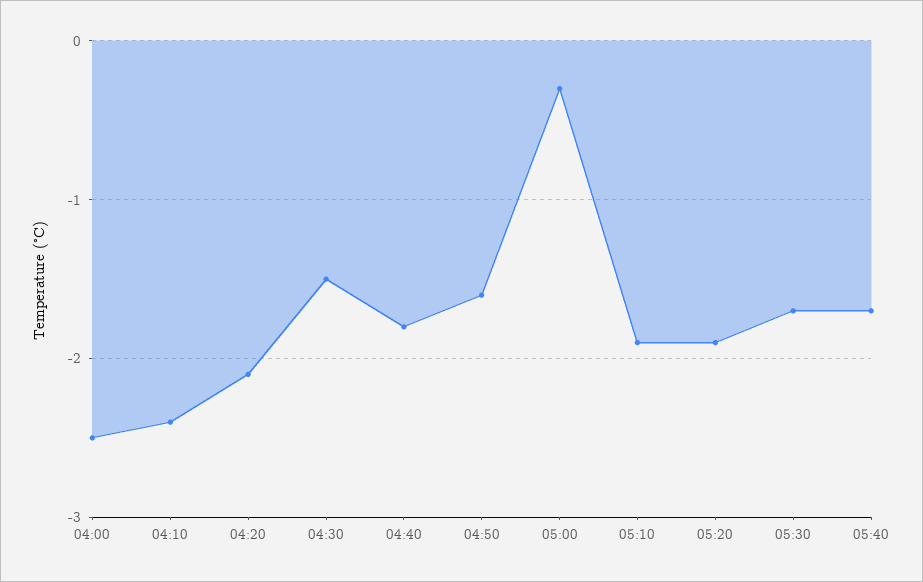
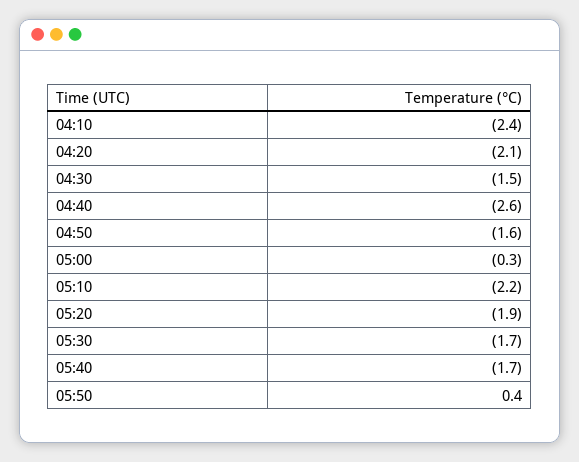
04:00: -2.5 -> none
04:40: -1.8 -> -2.6
05:10: -1.9 -> -2.2
05:50: none -> 0.4

